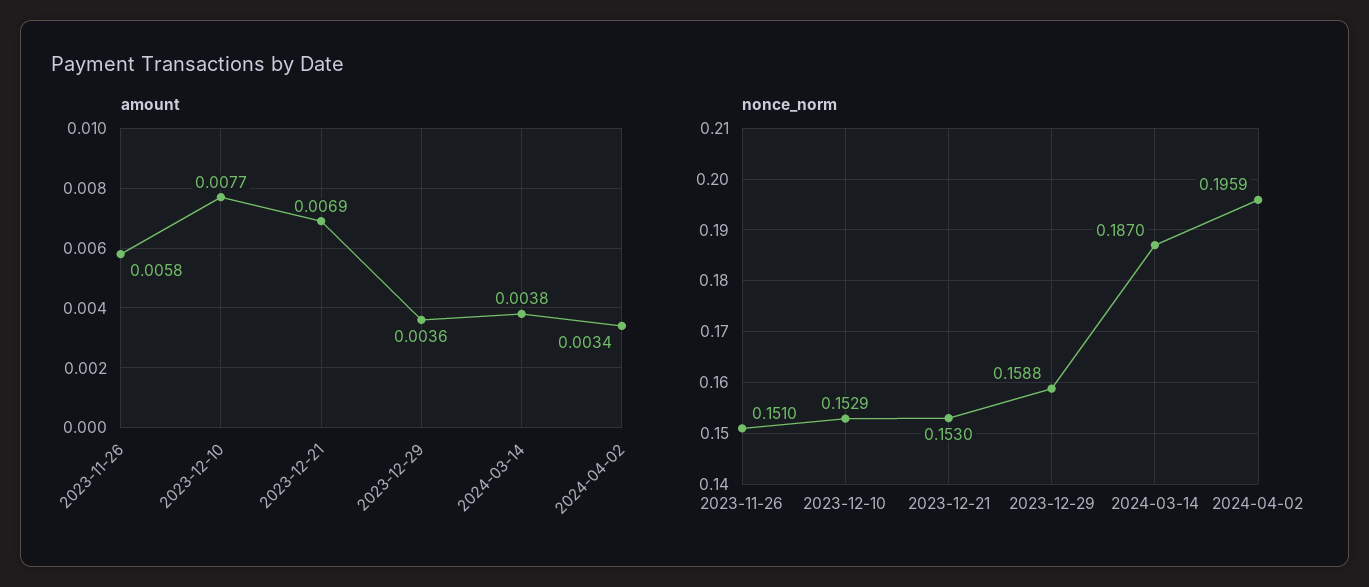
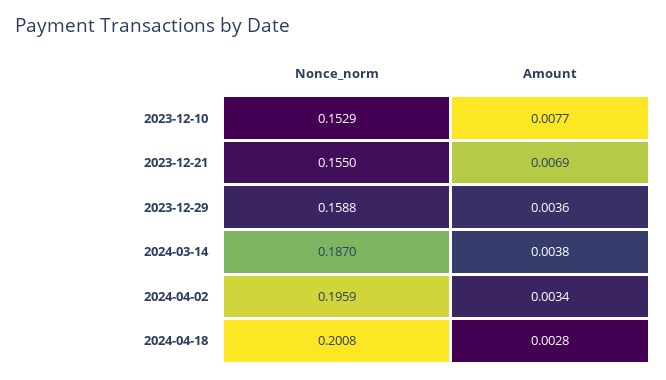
amount, 2023-11-26: 0.0058 -> none
nonce_norm, 2023-11-26: 0.151 -> none
nonce_norm, 2023-12-21: 0.153 -> 0.155
nonce_norm, 2024-04-18: none -> 0.2008
amount, 2024-04-18: none -> 0.0028

